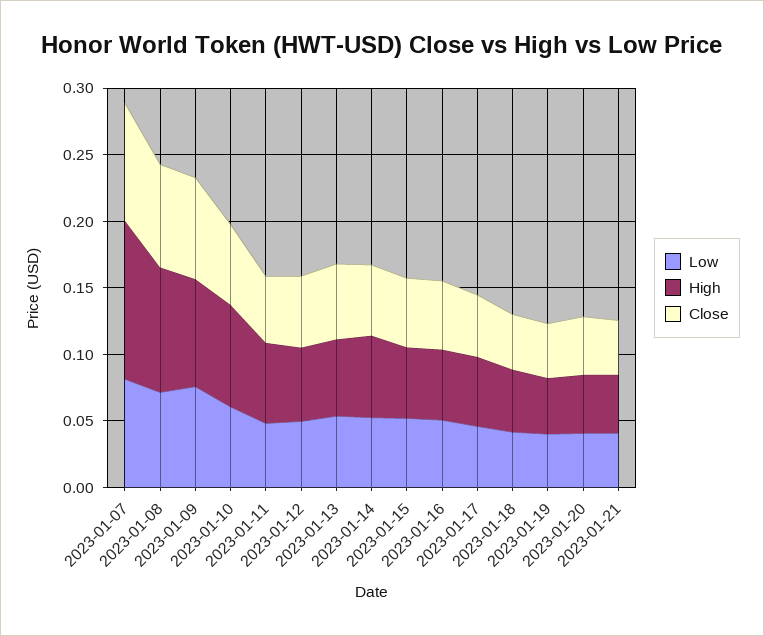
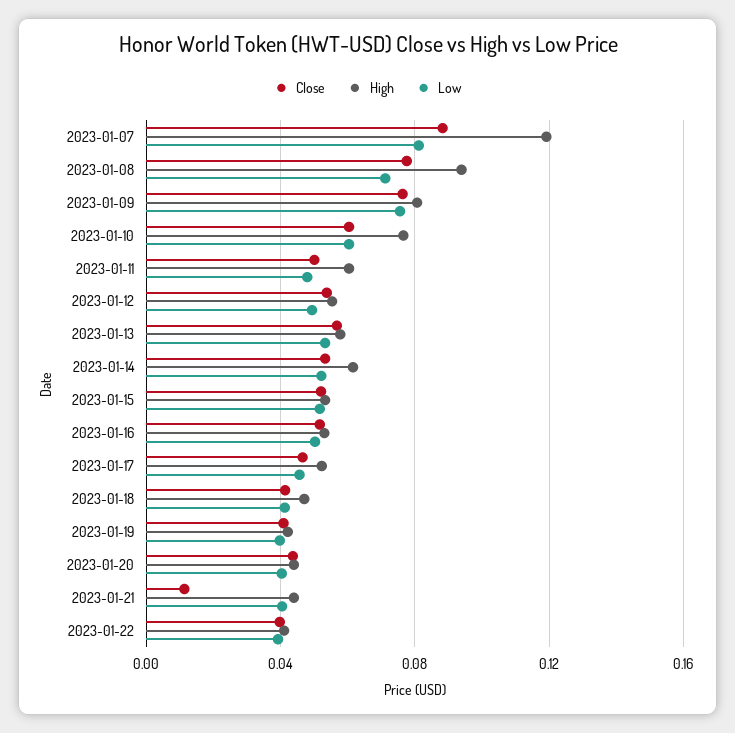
Close, 2023-01-21: 0.04 -> 0.01
Close, 2023-01-22: none -> 0.04
High, 2023-01-22: none -> 0.04
Low, 2023-01-22: none -> 0.04

